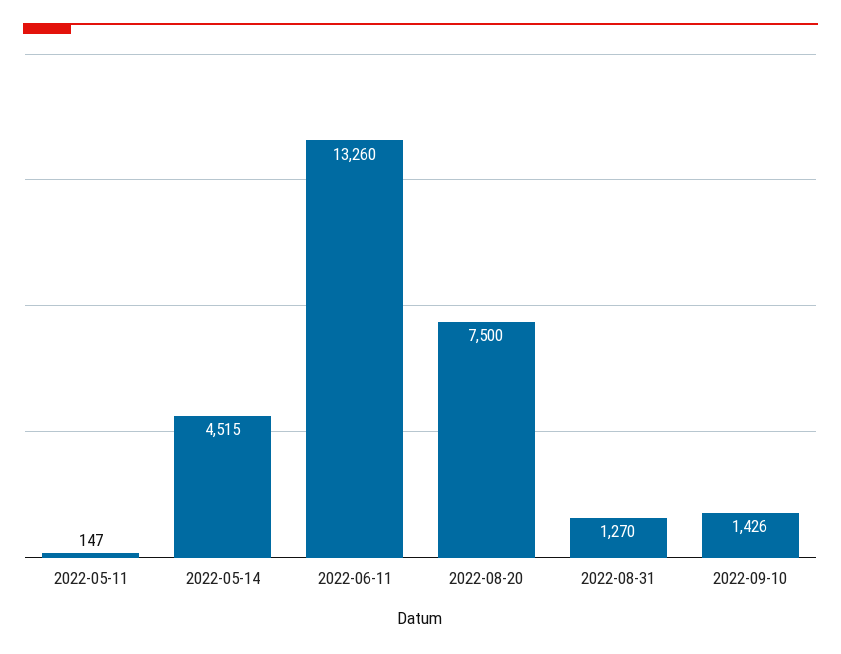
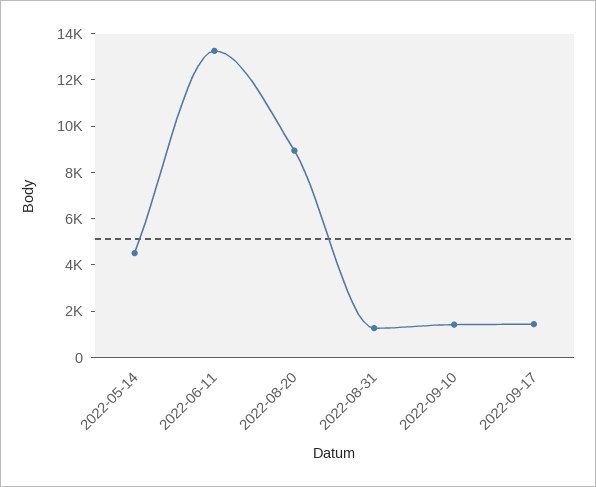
2022-05-11: 147 -> none
2022-08-20: 7500 -> 9000
2022-09-17: none -> 1500

